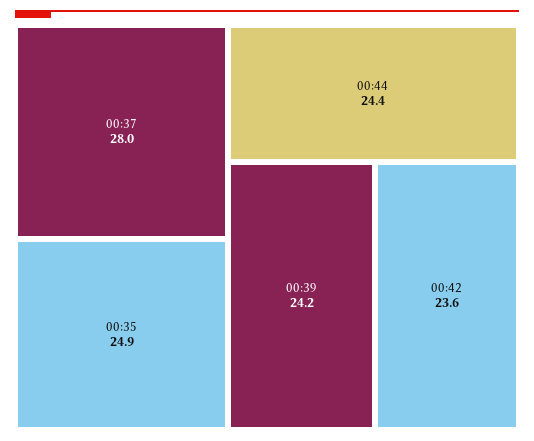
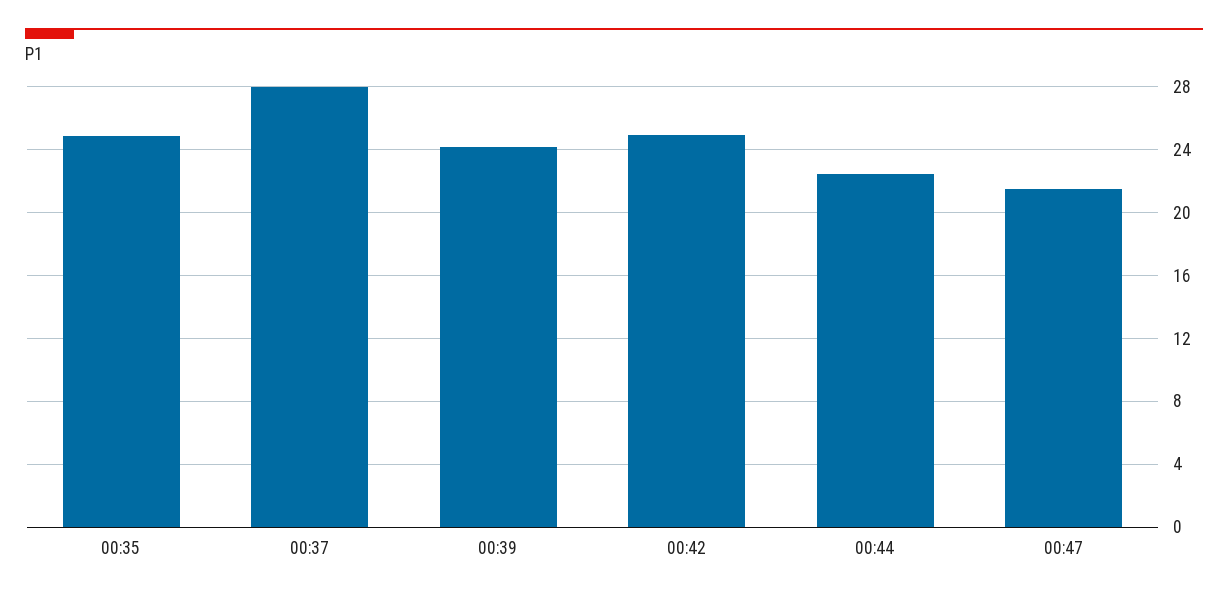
00:44: 24.4 -> 22.5
00:42: 23.6 -> 25
00:47: none -> 21.5

